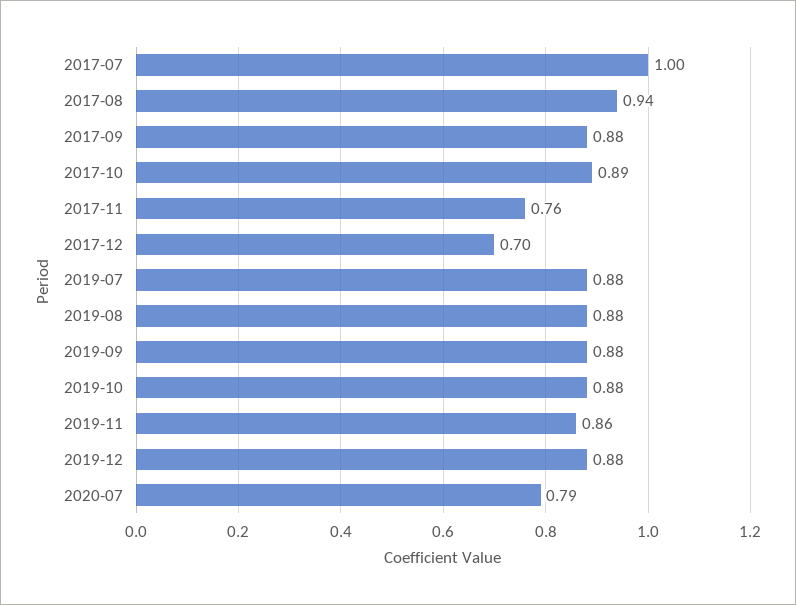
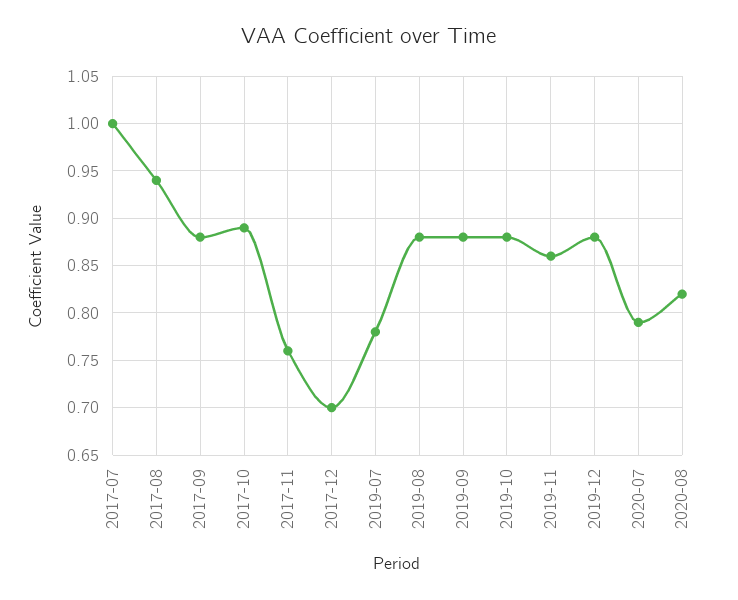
2019-07: 0.88 -> 0.78
2020-08: none -> 0.82

